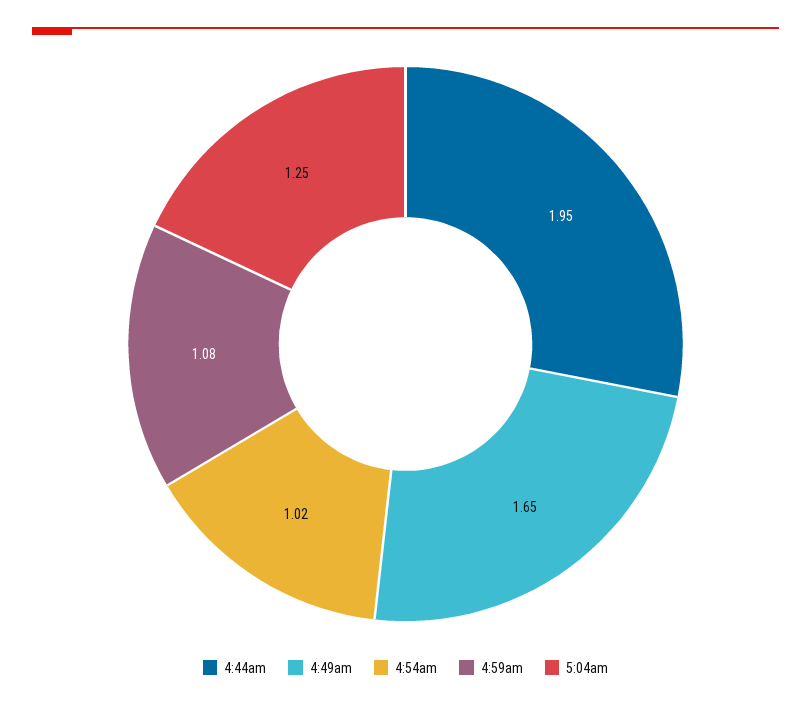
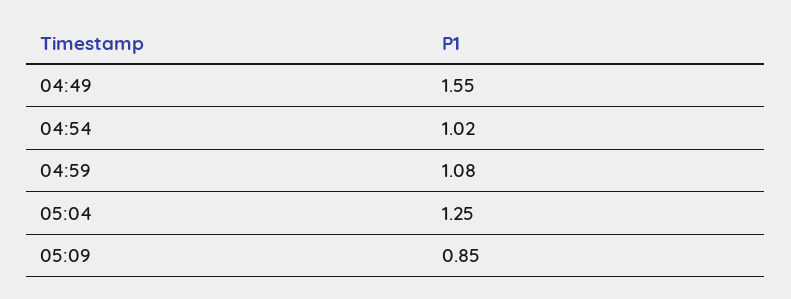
4:44am: 1.95 -> none
4:49am: 1.65 -> 1.55
05:09: none -> 0.85

